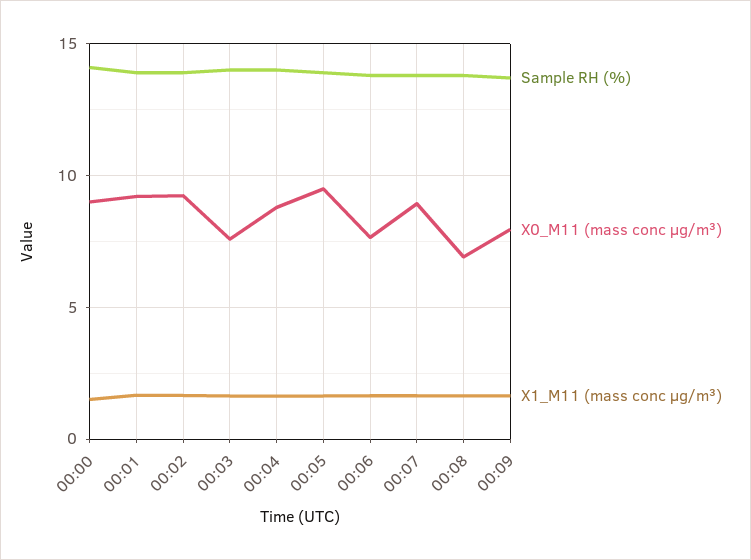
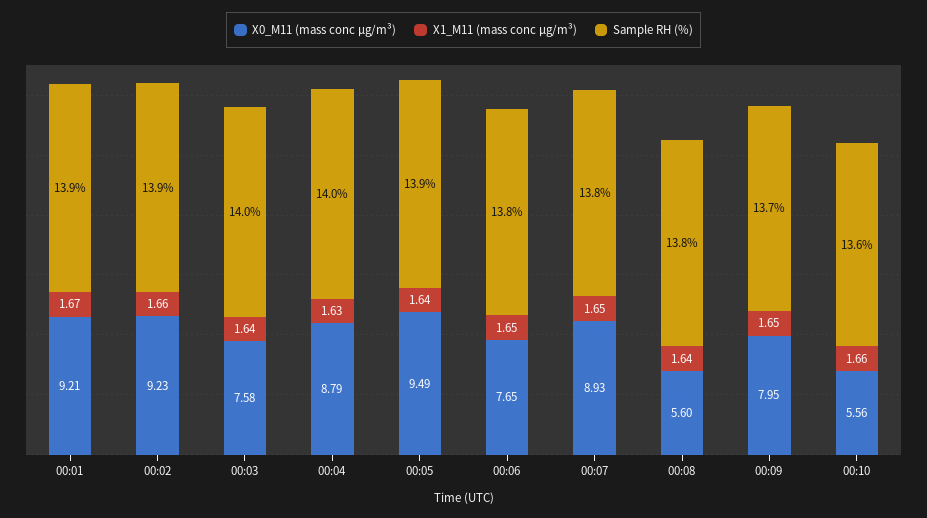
Sample RH (%), 00:00: 14 -> none
X0_M11 (mass conc μg/m³), 00:00: 9 -> none
X1_M11 (mass conc μg/m³), 00:00: 1.5 -> none
X0_M11 (mass conc μg/m³), 00:08: 7 -> 5.6
X0_M11 (mass conc μg/m³), 00:10: none -> 5.56
X1_M11 (mass conc μg/m³), 00:10: none -> 1.66
Sample RH (%), 00:10: none -> 13.6

